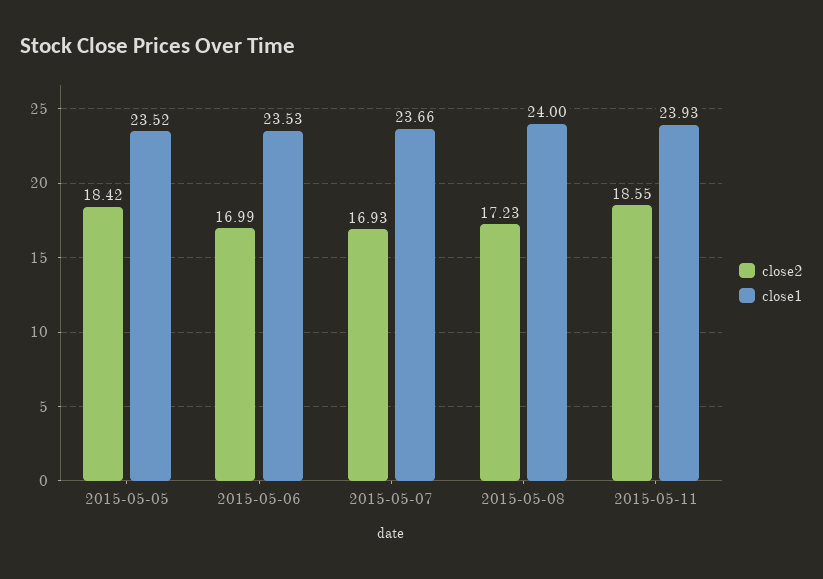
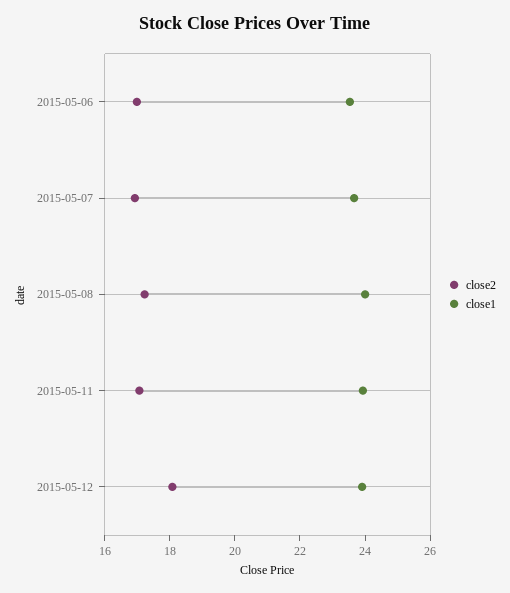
close2, 2015-05-05: 18.42 -> none
close1, 2015-05-05: 23.52 -> none
close2, 2015-05-11: 18.55 -> 17
close2, 2015-05-12: none -> 18
close1, 2015-05-12: none -> 24

